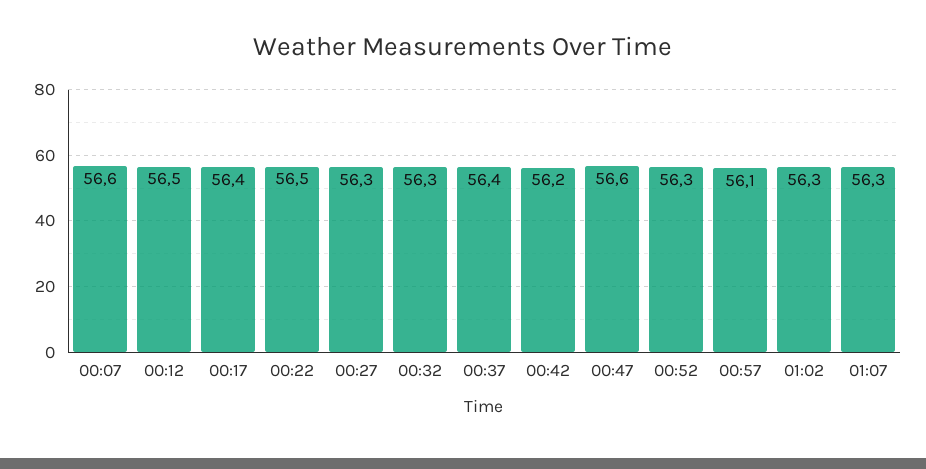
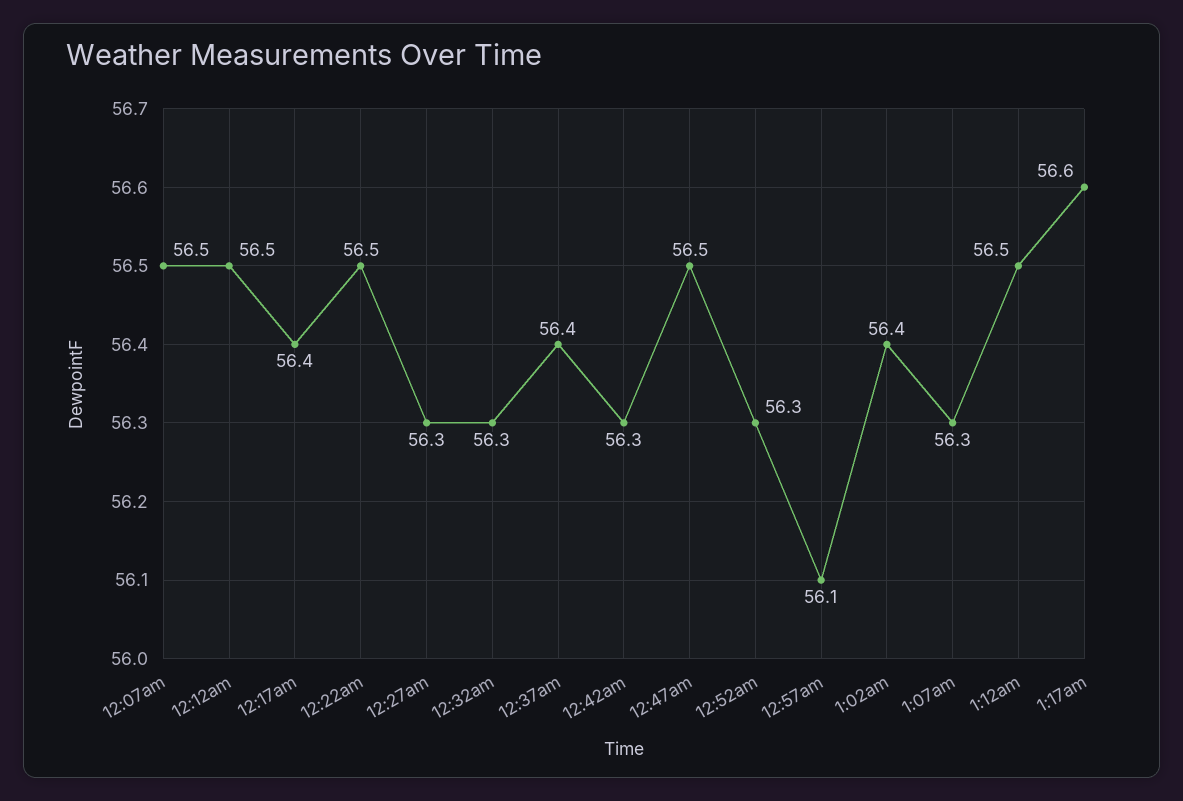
00:07: 56.6 -> 56.5
00:42: 56.2 -> 56.3
00:47: 56.6 -> 56.5
01:02: 56.3 -> 56.4
1:12am: none -> 56.5
1:17am: none -> 56.6

